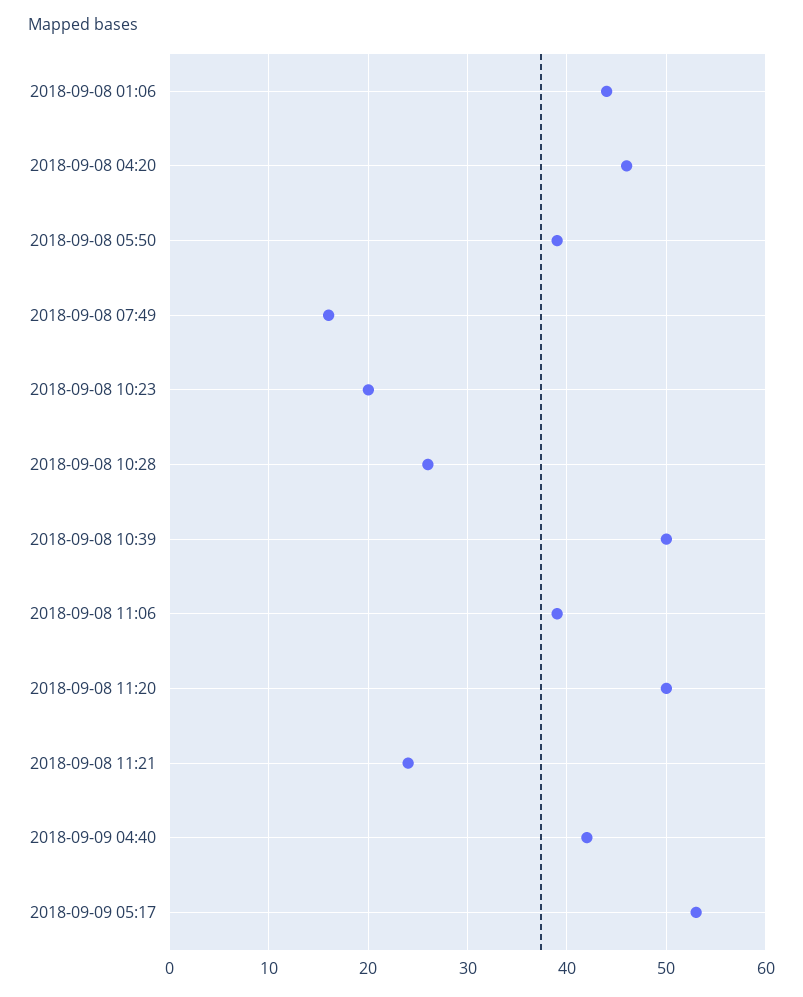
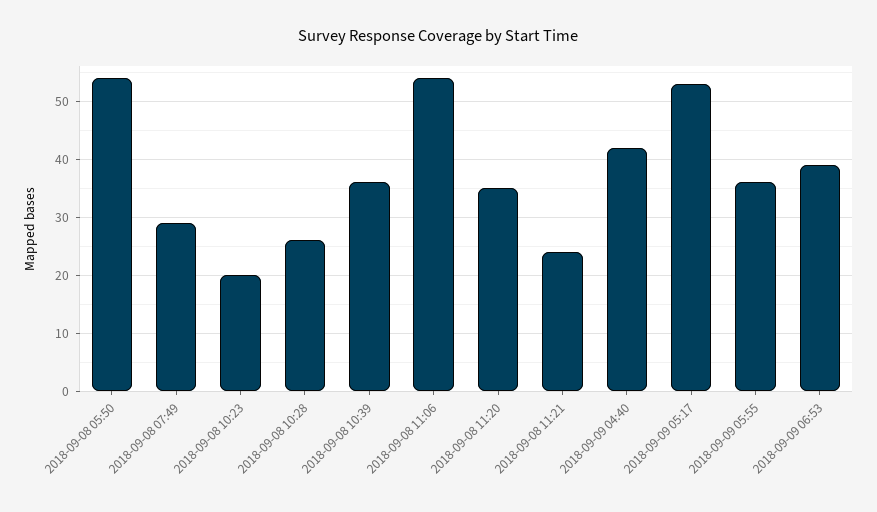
2018-09-08 01:06: 44 -> none
2018-09-08 04:20: 46 -> none
2018-09-08 05:50: 39 -> 55
2018-09-08 07:49: 16 -> 30
2018-09-08 10:39: 50 -> 35
2018-09-08 11:06: 39 -> 55
2018-09-08 11:20: 50 -> 35
2018-09-09 05:55: none -> 35
2018-09-09 06:53: none -> 40

